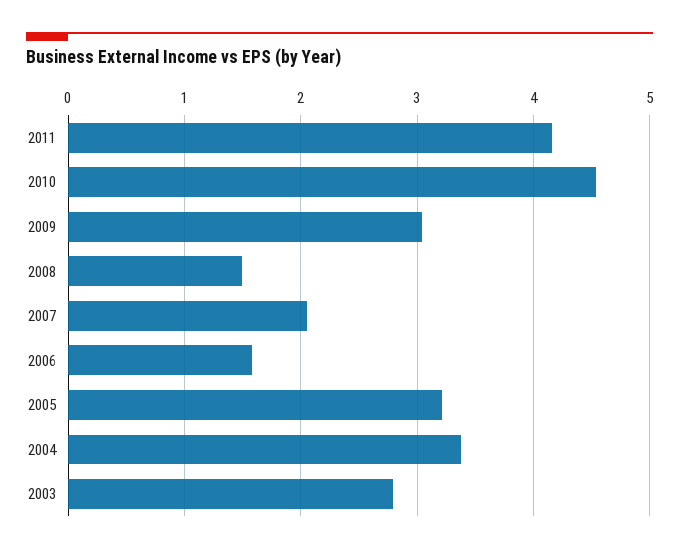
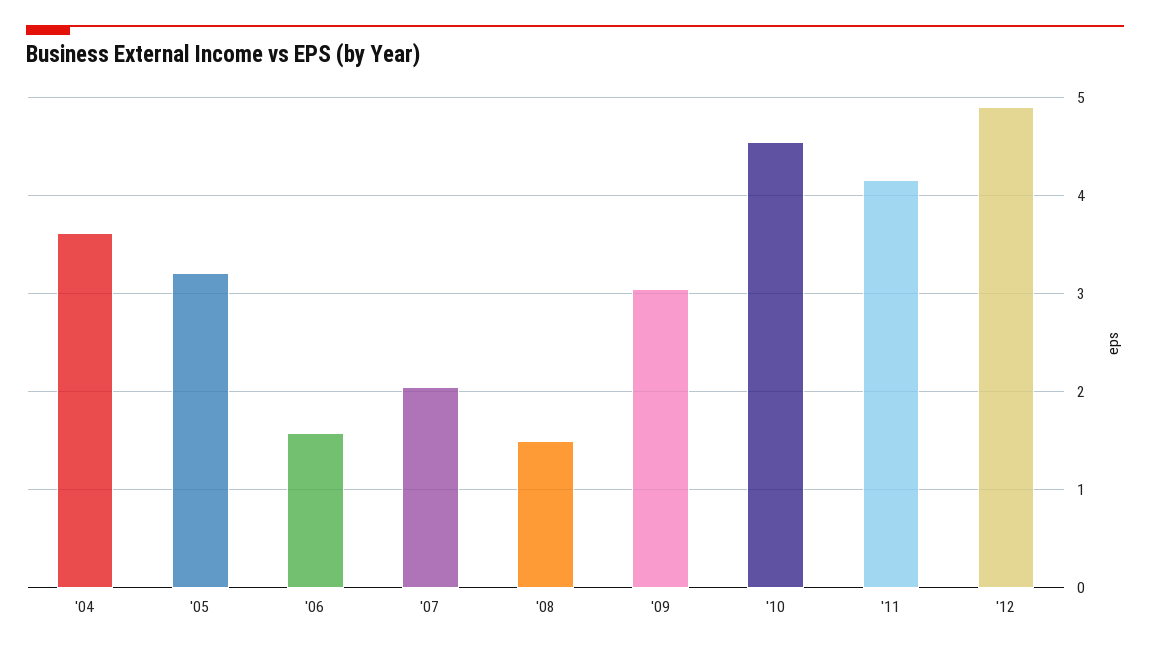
2004: 3.4 -> 3.6
2003: 2.8 -> none
'12: none -> 4.9

